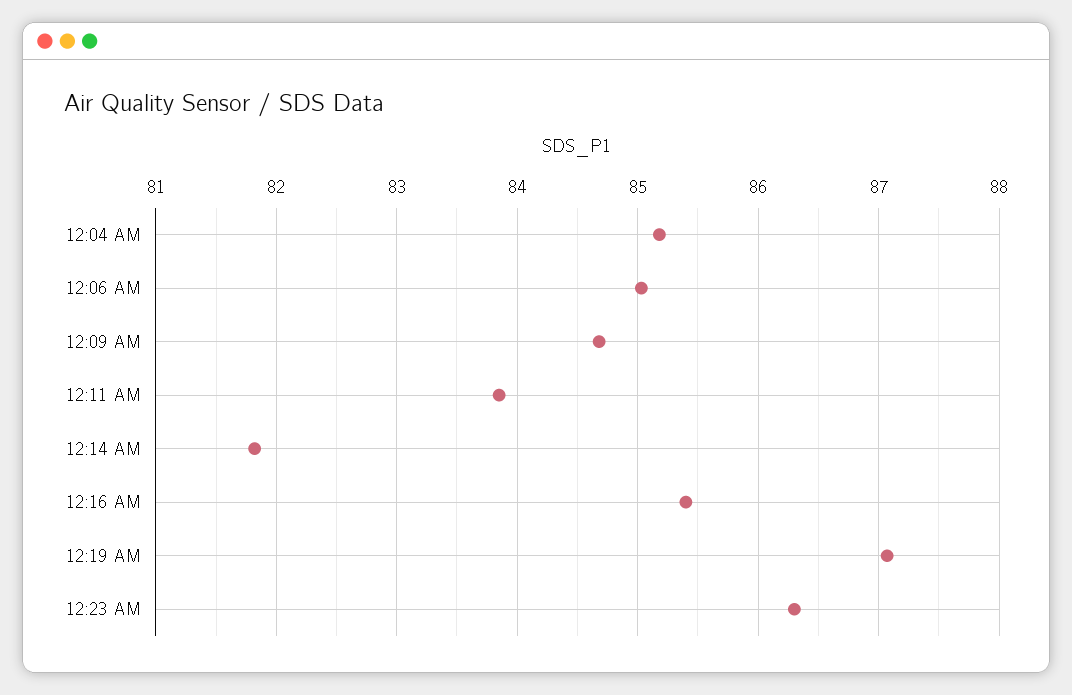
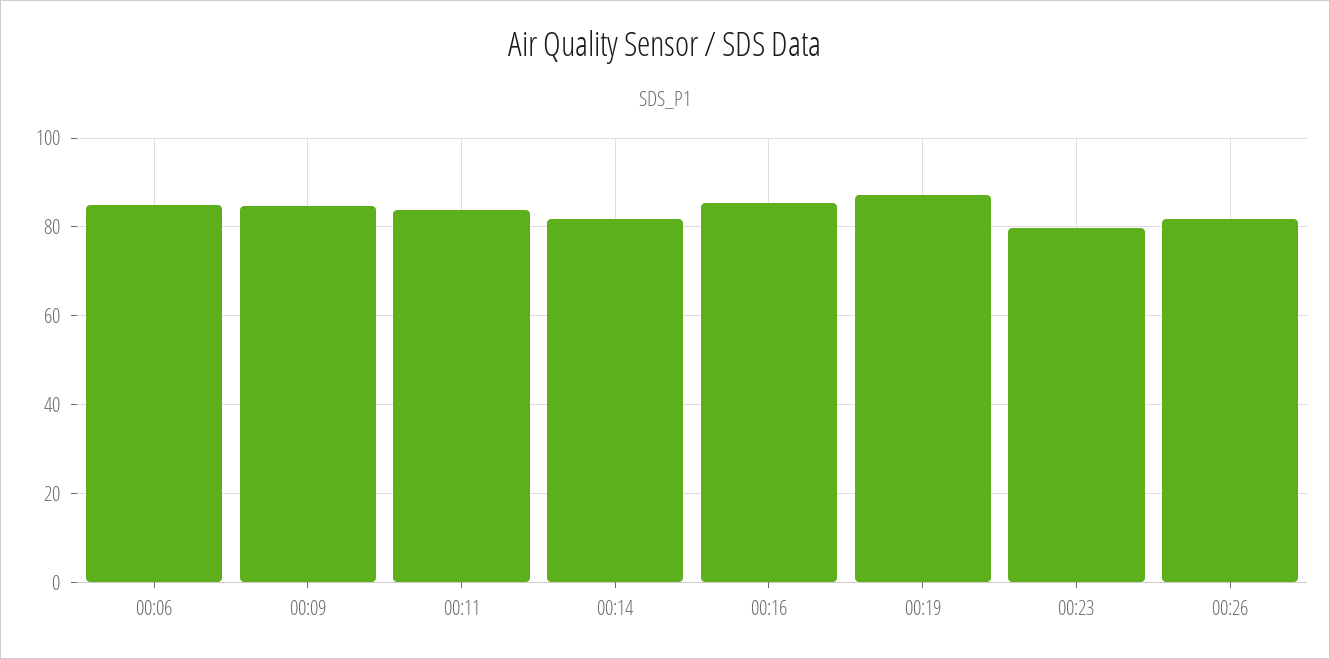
12:04 AM: 85.2 -> none
12:23 AM: 86.3 -> 80
00:26: none -> 82

